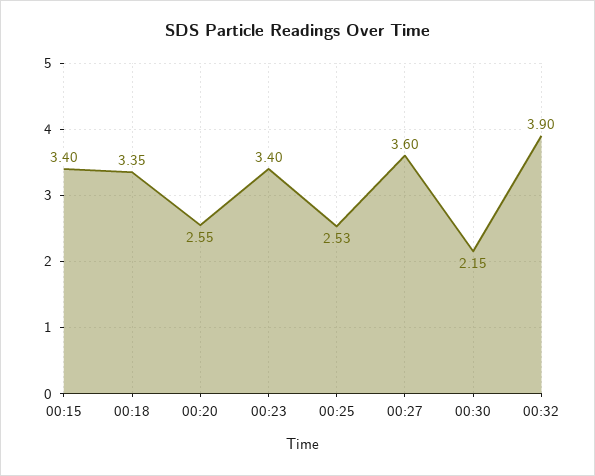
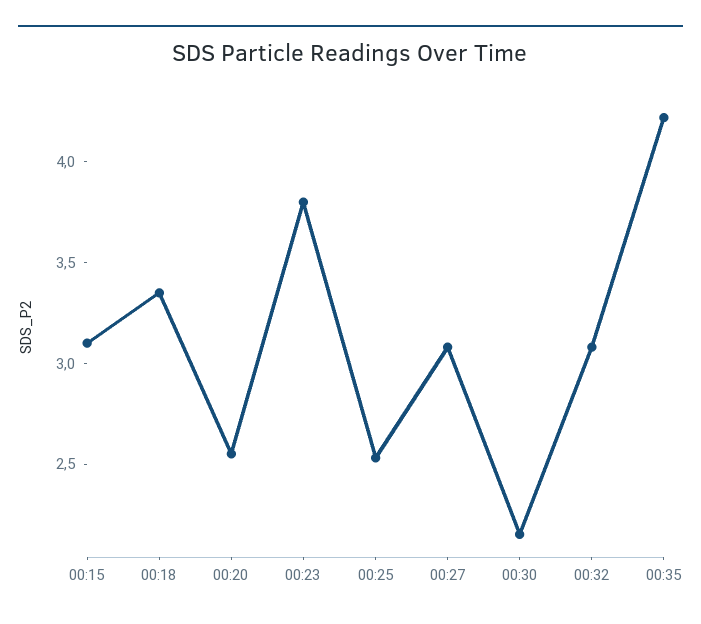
00:15: 3.4 -> 3.1
00:23: 3.4 -> 3.8
00:27: 3.6 -> 3.1
00:32: 3.9 -> 3.1
00:35: none -> 4.2

